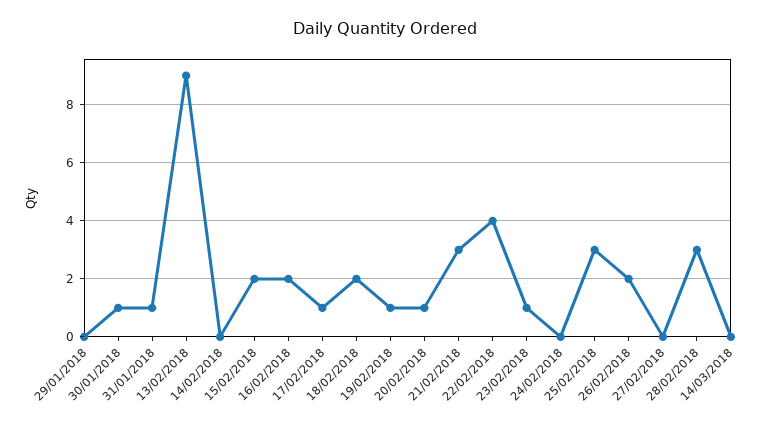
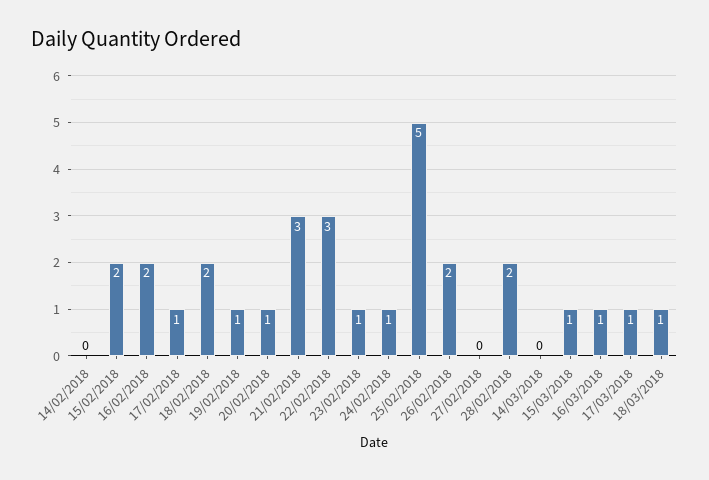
29/01/2018: 0 -> none
30/01/2018: 1 -> none
31/01/2018: 1 -> none
13/02/2018: 9 -> none
22/02/2018: 4 -> 3
24/02/2018: 0 -> 1
25/02/2018: 3 -> 5
28/02/2018: 3 -> 2
15/03/2018: none -> 1
16/03/2018: none -> 1
17/03/2018: none -> 1
18/03/2018: none -> 1

